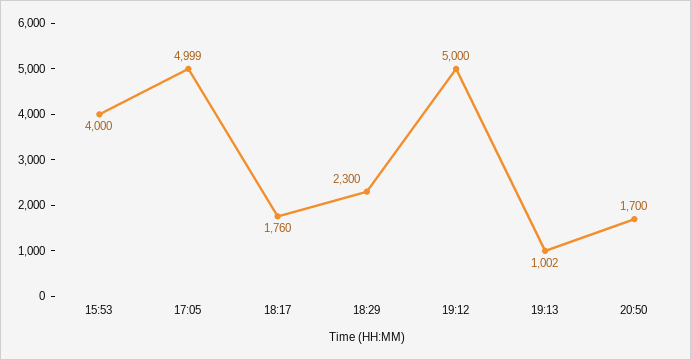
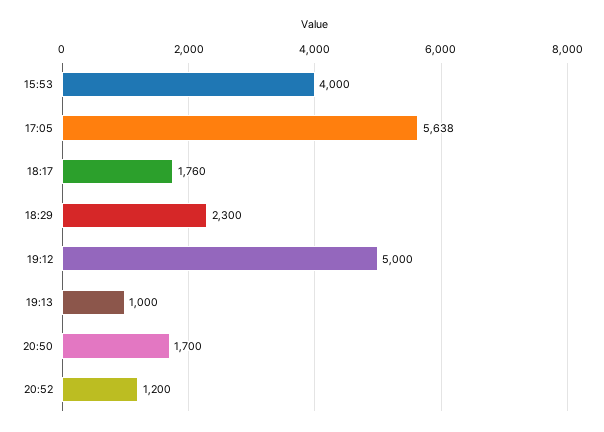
17:05: 4999 -> 5638
19:13: 1002 -> 1000
20:52: none -> 1200

